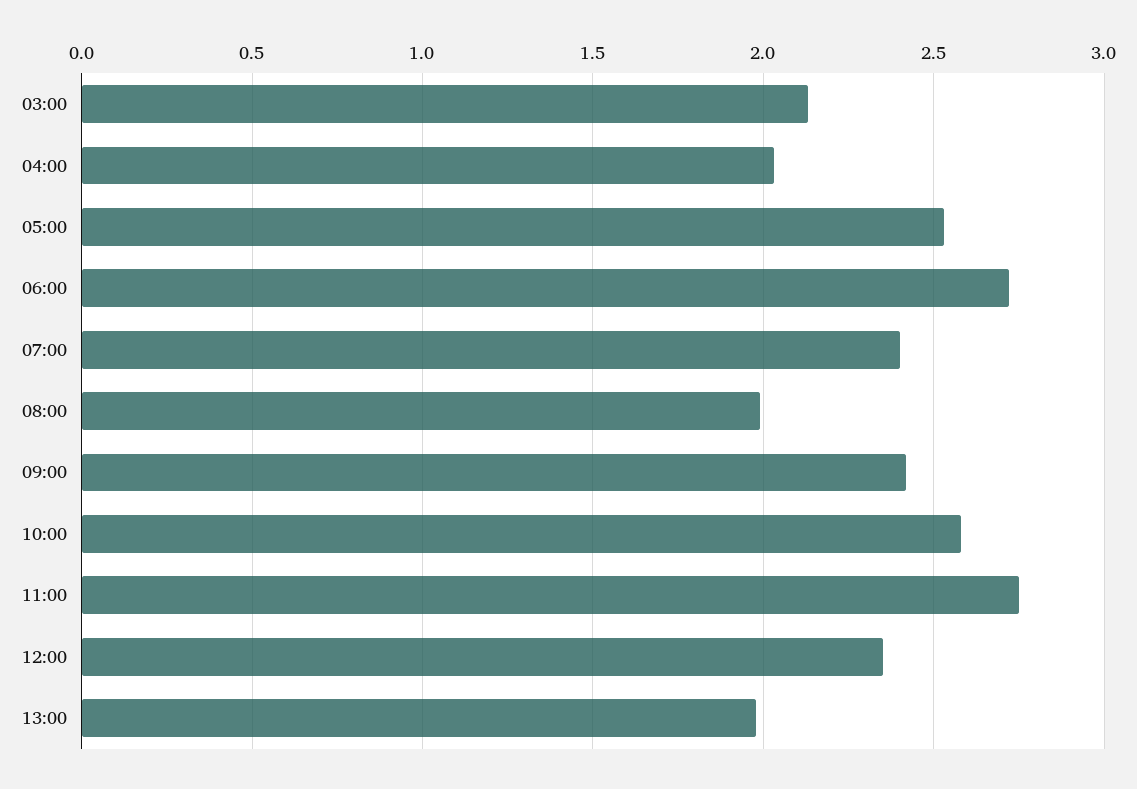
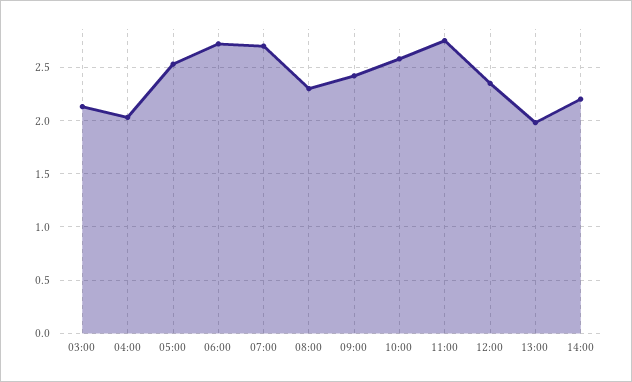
07:00: 2.4 -> 2.7
08:00: 2 -> 2.3
14:00: none -> 2.2

